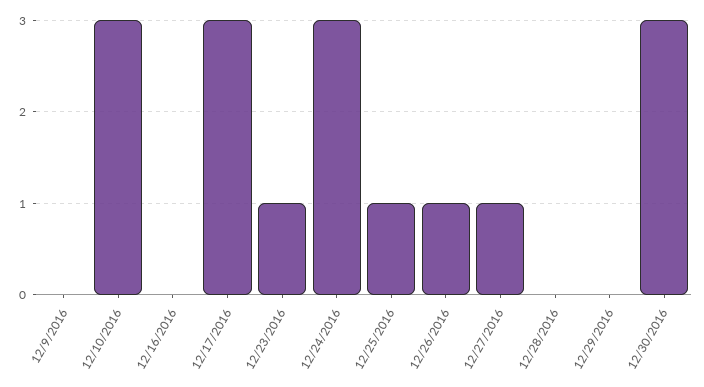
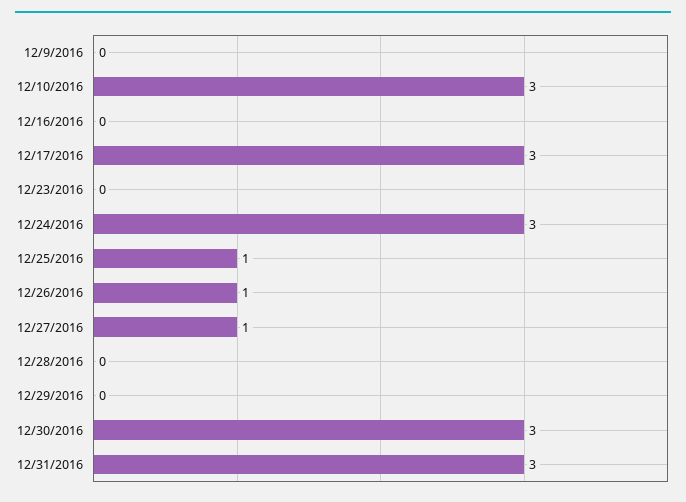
12/23/2016: 1 -> 0
12/31/2016: none -> 3

